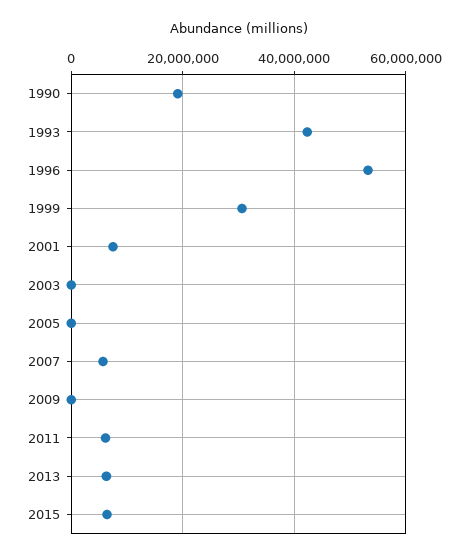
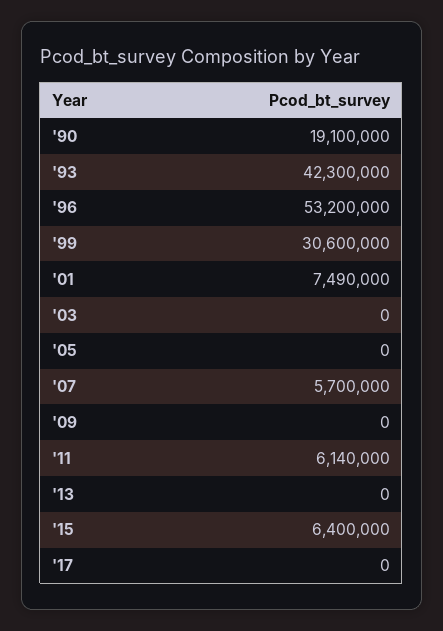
2013: 6000000 -> 0
'17: none -> 0

